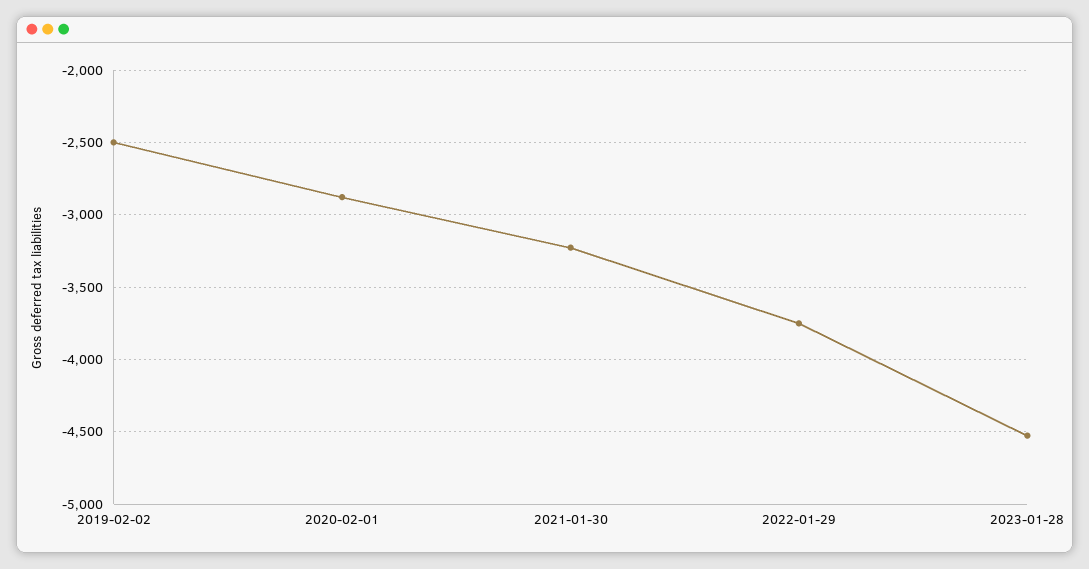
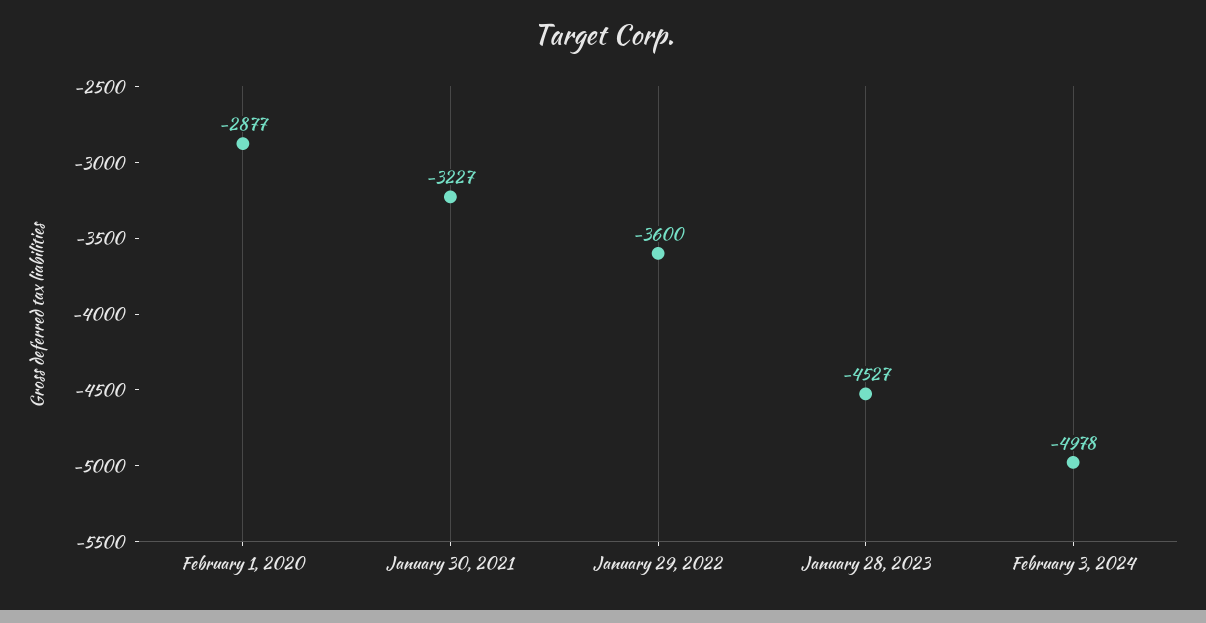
2019-02-02: -2500 -> none
2022-01-29: -3750 -> -3600
February 3, 2024: none -> -4978

